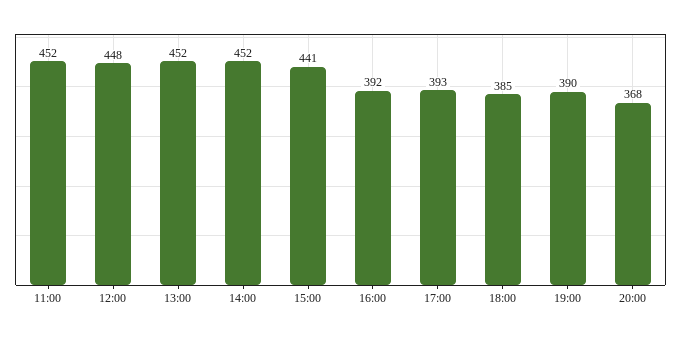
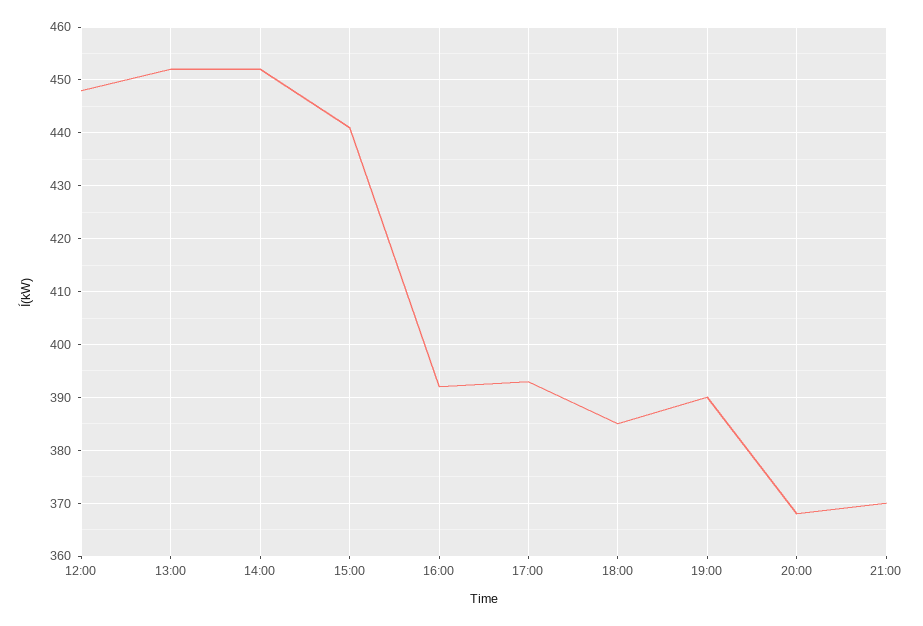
11:00: 452 -> none
21:00: none -> 370

